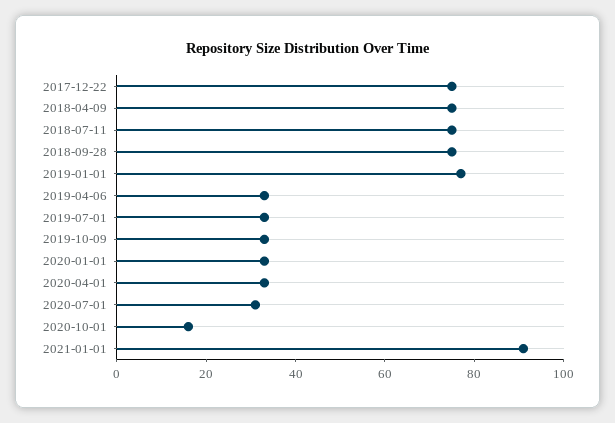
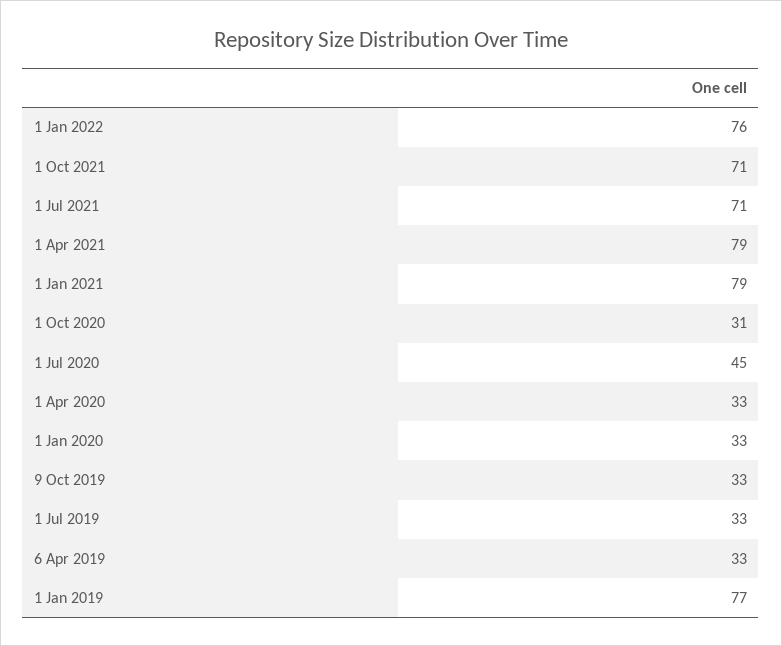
2017-12-22: 75 -> none
2018-04-09: 75 -> none
2018-07-11: 75 -> none
2018-09-28: 75 -> none
2020-07-01: 30 -> 45
2020-10-01: 15 -> 31
2021-01-01: 90 -> 79
1 Jan 2022: none -> 76
1 Oct 2021: none -> 71
1 Jul 2021: none -> 71
1 Apr 2021: none -> 79

